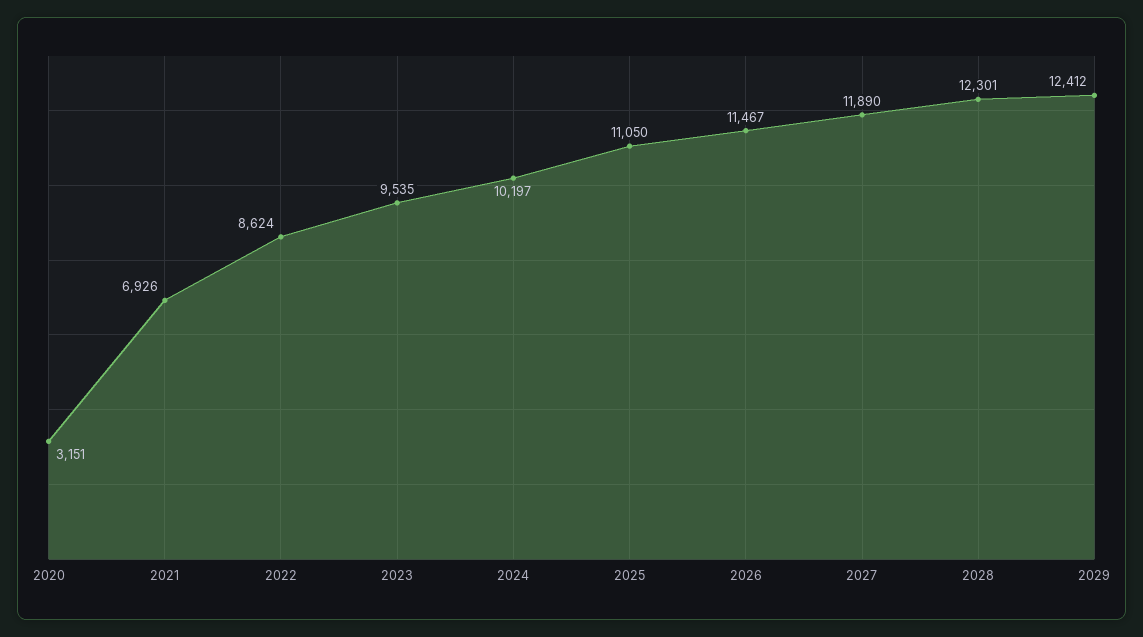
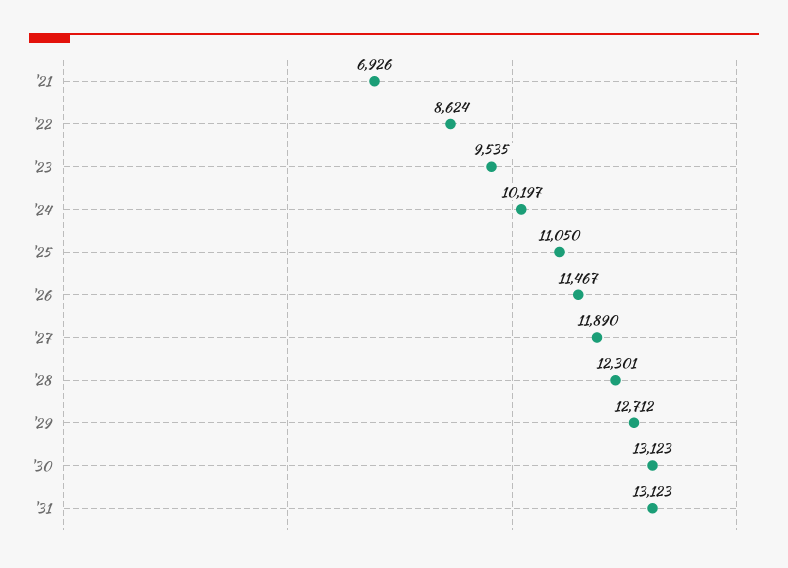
2020: 3151 -> none
2029: 12412 -> 12712
'30: none -> 13123
'31: none -> 13123

